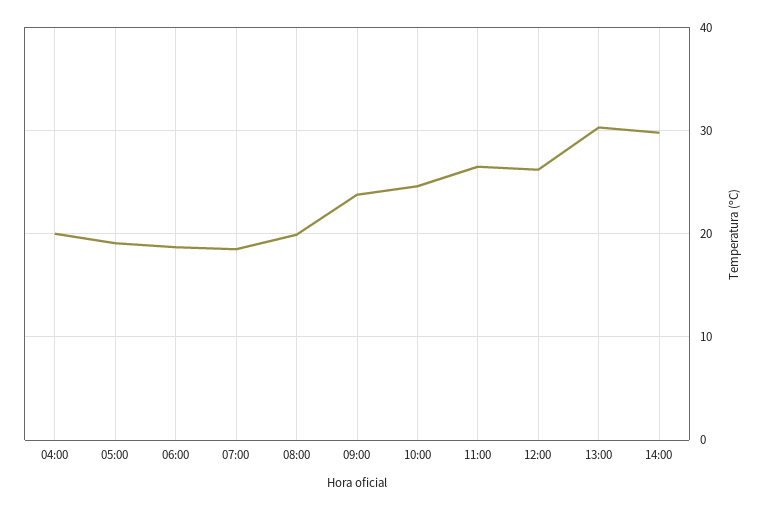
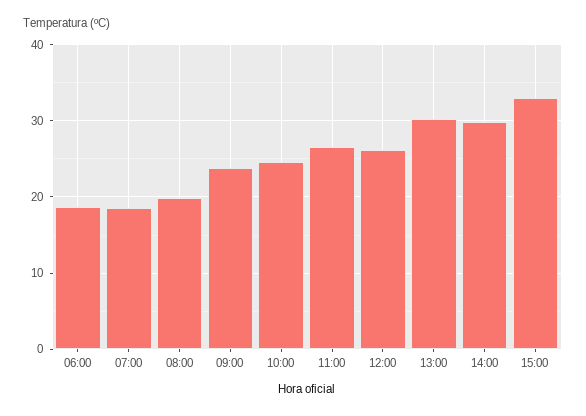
04:00: 20 -> none
05:00: 19 -> none
15:00: none -> 33

